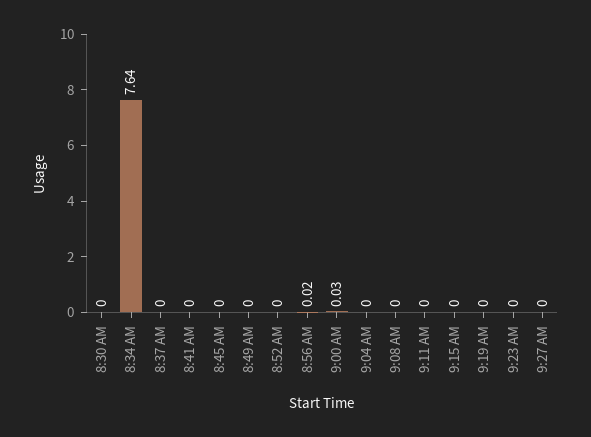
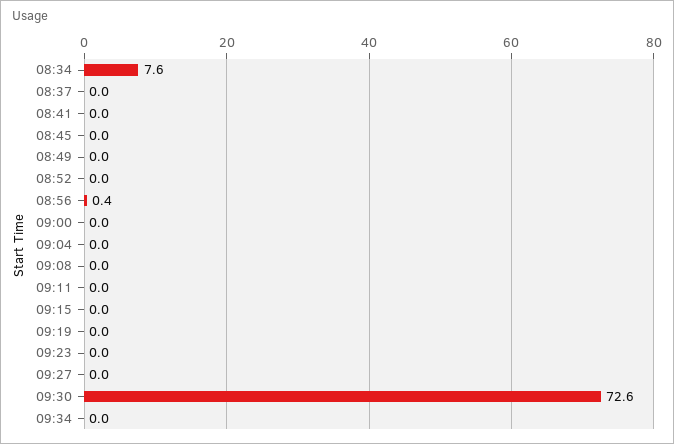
8:30 AM: 0 -> none
8:56 AM: 0.02 -> 0.4
09:30: none -> 72.6
09:34: none -> 0

